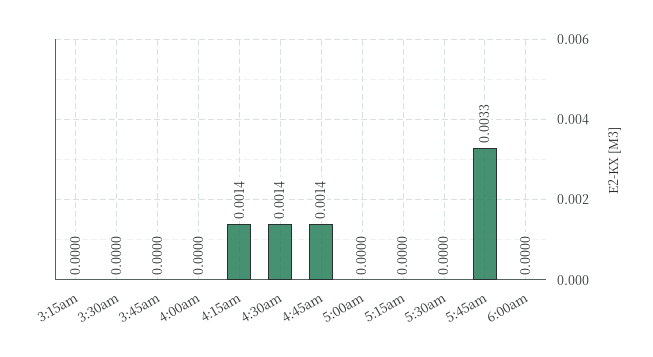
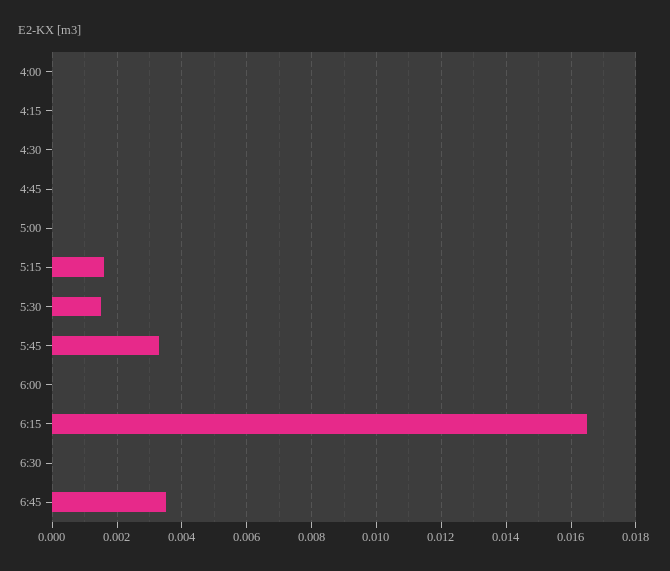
3:15am: 0 -> none
3:30am: 0 -> none
3:45am: 0 -> none
4:15am: 0.0014 -> 0
4:30am: 0.0014 -> 0
4:45am: 0.0014 -> 0
5:15am: 0 -> 0.0015
5:30am: 0 -> 0.0015
6:15: none -> 0.0165
6:30: none -> 0
6:45: none -> 0.0035

